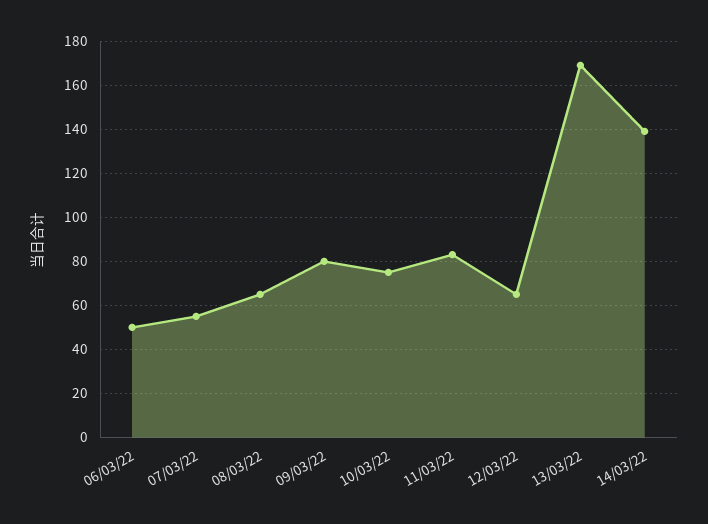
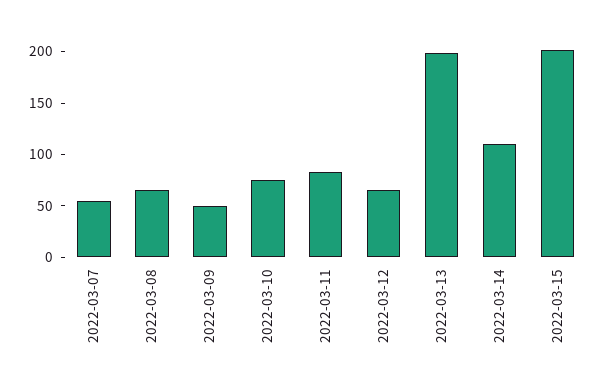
06/03/22: 50 -> none
09/03/22: 80 -> 50
13/03/22: 170 -> 200
14/03/22: 140 -> 110
2022-03-15: none -> 200

